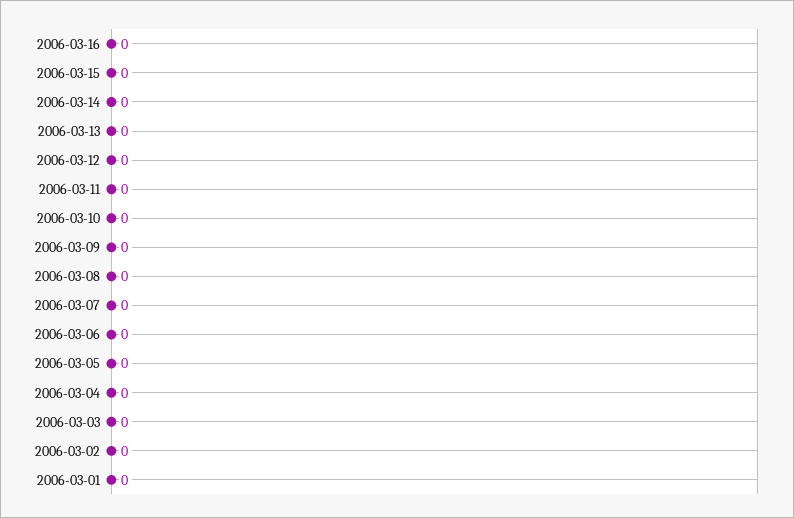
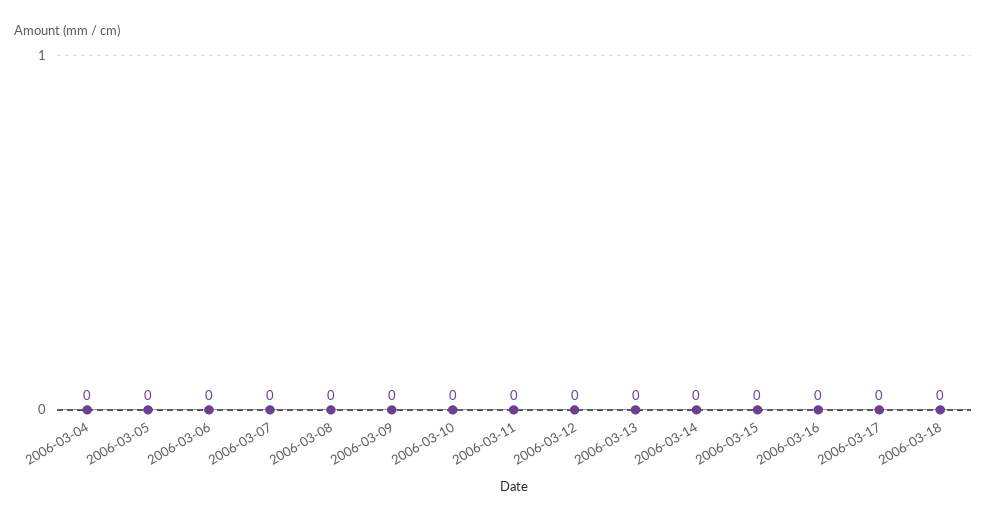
2006-03-03: 0 -> none
2006-03-02: 0 -> none
2006-03-01: 0 -> none
2006-03-17: none -> 0
2006-03-18: none -> 0

